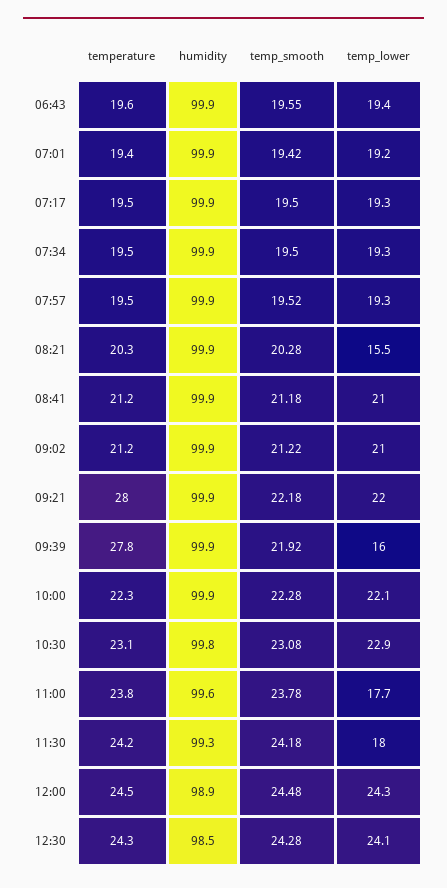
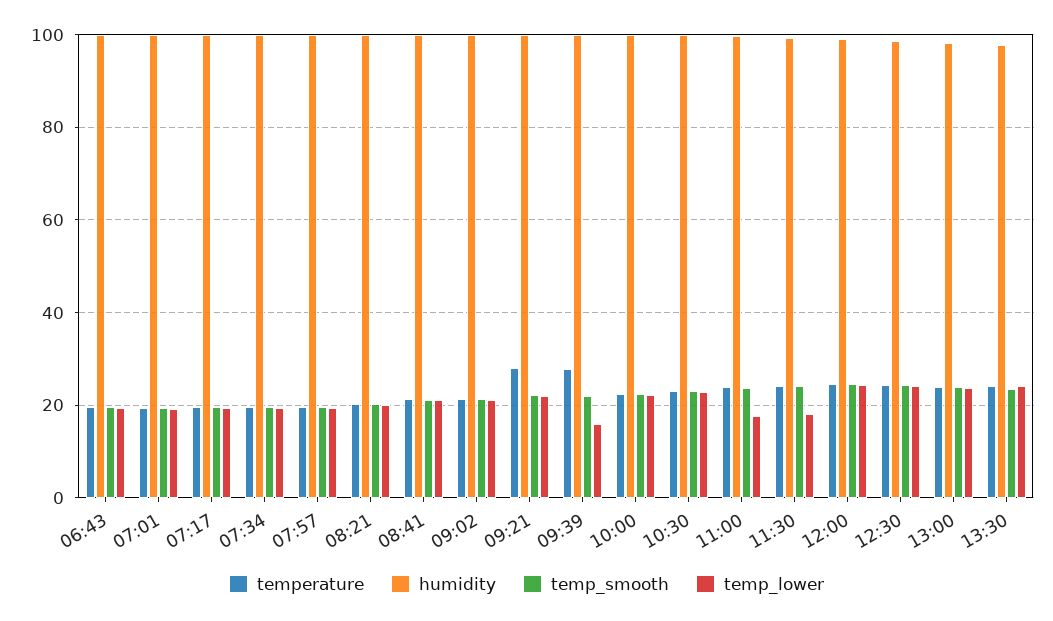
temp_lower, 08:21: 15.5 -> 20
temperature, 13:00: none -> 24
humidity, 13:00: none -> 98
temp_smooth, 13:00: none -> 24
temp_lower, 13:00: none -> 24
temperature, 13:30: none -> 24
humidity, 13:30: none -> 98
temp_smooth, 13:30: none -> 24
temp_lower, 13:30: none -> 24

